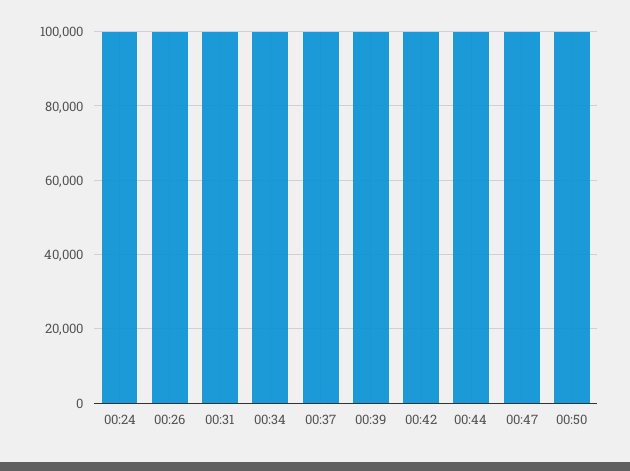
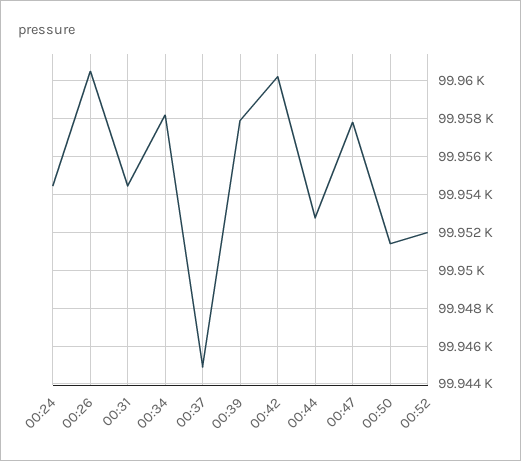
00:52: none -> 99952

